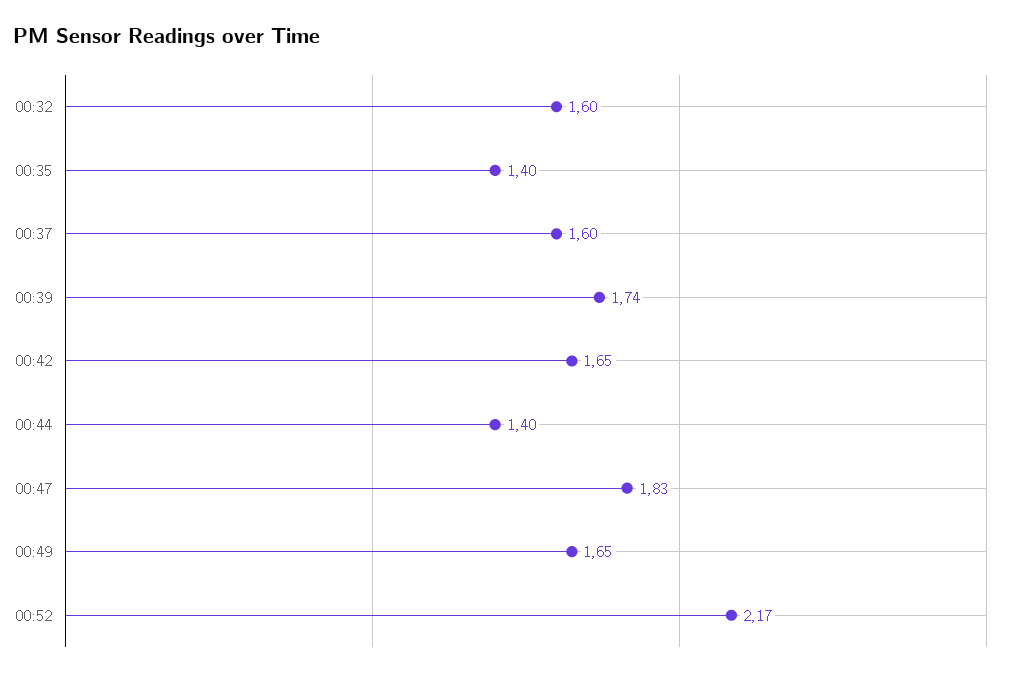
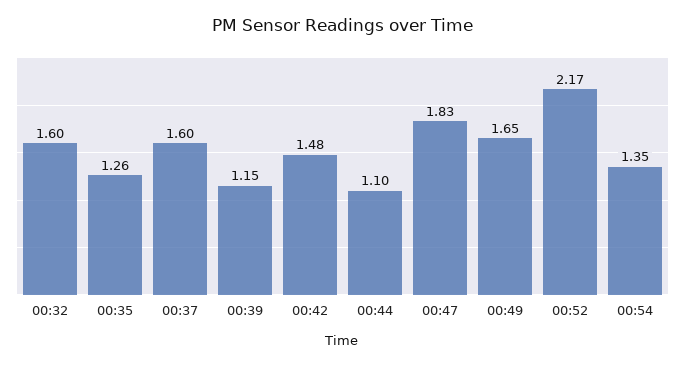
00:35: 1.4 -> 1.26
00:39: 1.74 -> 1.15
00:42: 1.65 -> 1.48
00:44: 1.4 -> 1.1
00:54: none -> 1.35

